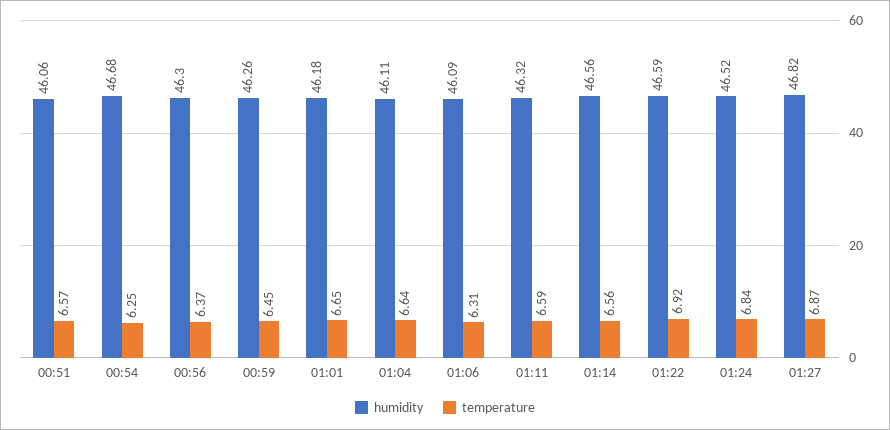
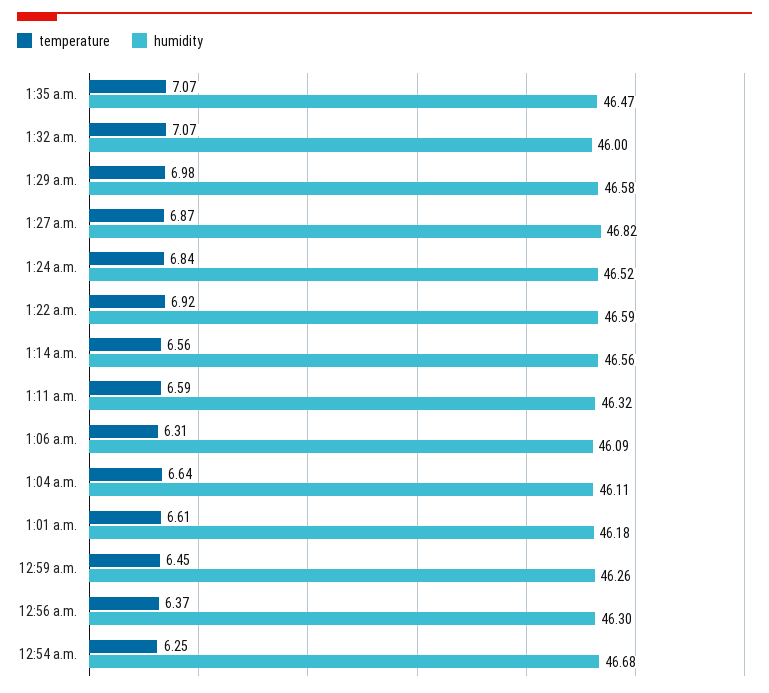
humidity, 00:51: 46.06 -> none
temperature, 00:51: 6.57 -> none
temperature, 01:01: 6.65 -> 6.61
temperature, 1:35 a.m.: none -> 7.07
humidity, 1:35 a.m.: none -> 46.47
temperature, 1:32 a.m.: none -> 7.07
humidity, 1:32 a.m.: none -> 46
temperature, 1:29 a.m.: none -> 6.98
humidity, 1:29 a.m.: none -> 46.58

